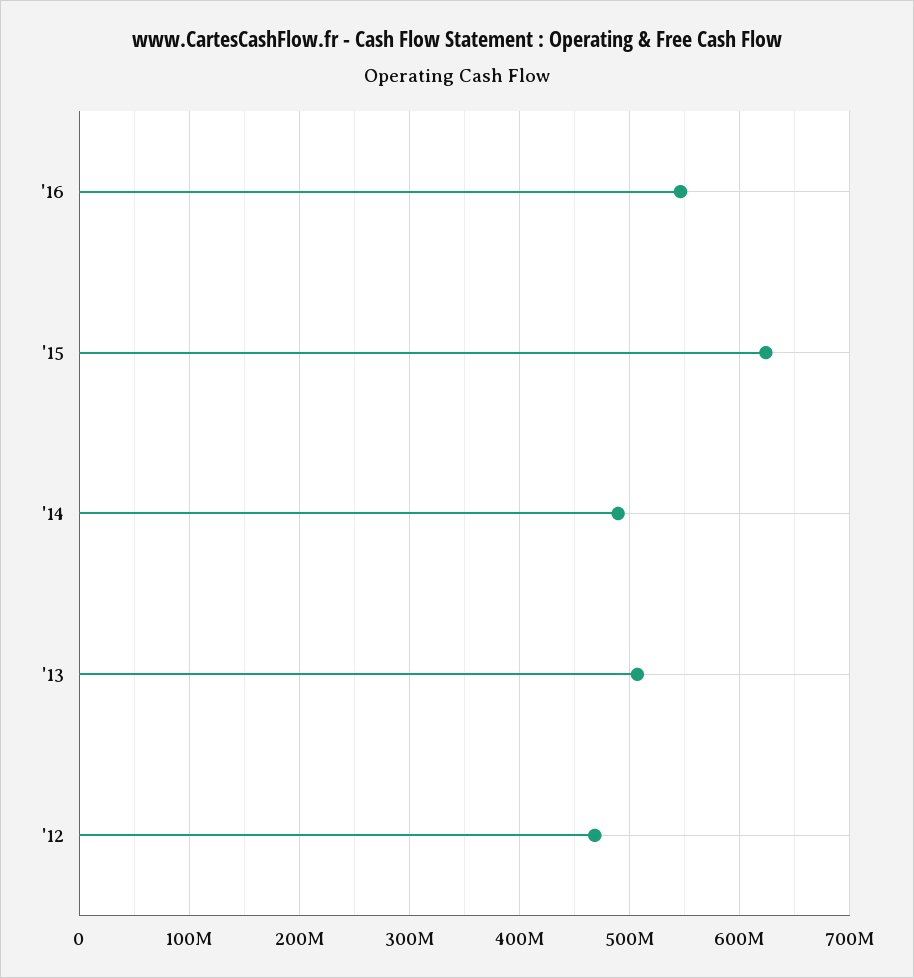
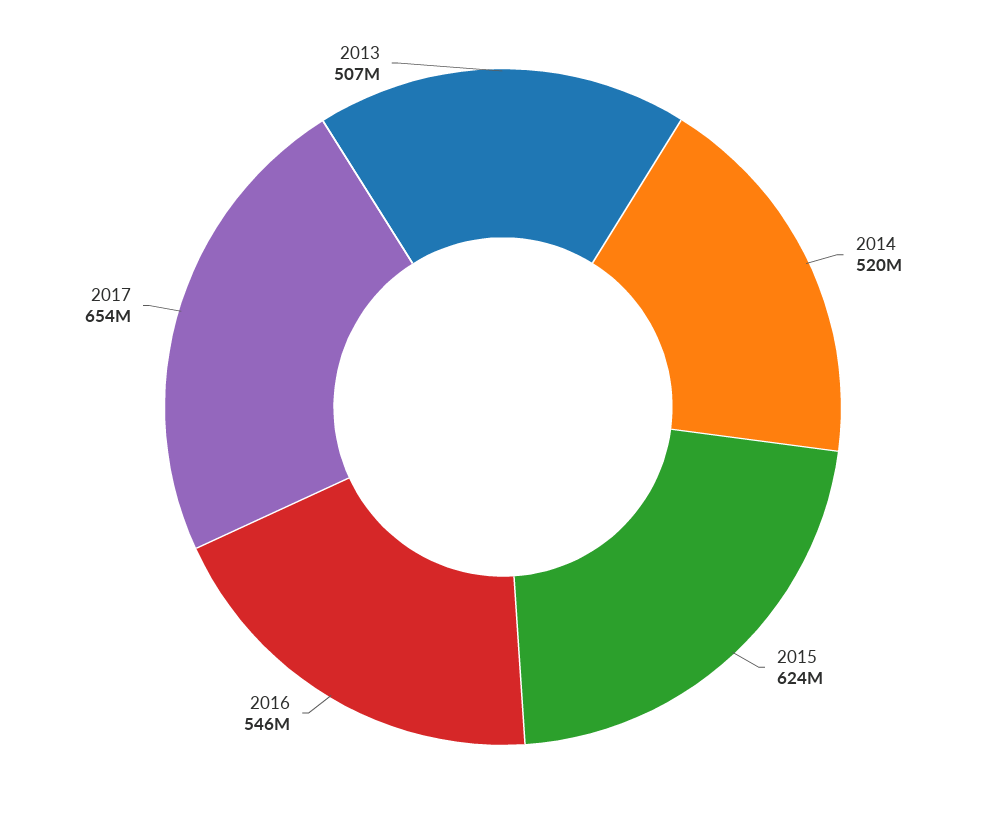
'14: 490000000 -> 520000000
'12: 470000000 -> none
2017: none -> 654000000

